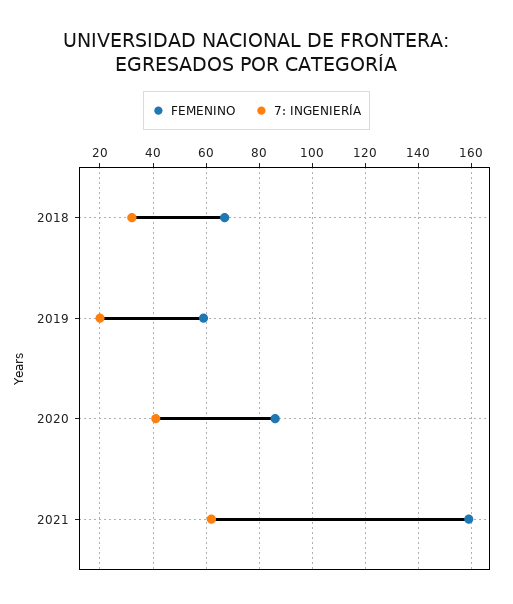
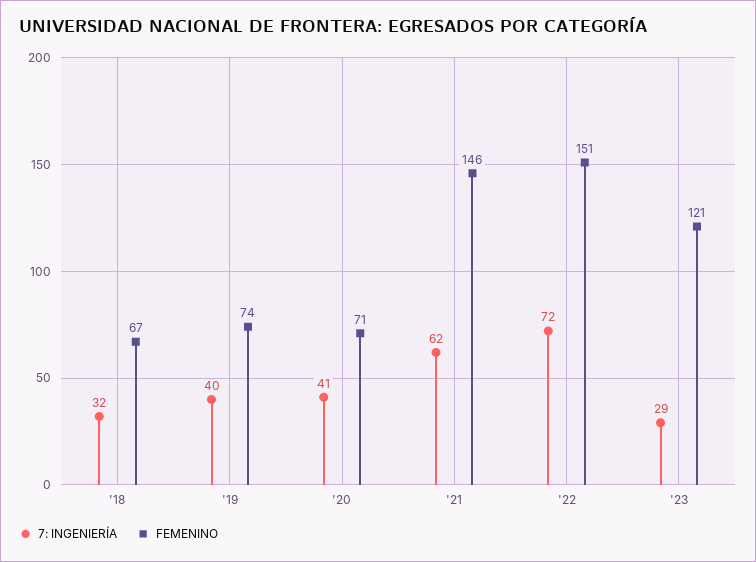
FEMENINO, 2019: 60 -> 74
7: INGENIERÍA, 2019: 20 -> 40
FEMENINO, 2020: 85 -> 71
FEMENINO, 2021: 160 -> 146
7: INGENIERÍA, '22: none -> 72
FEMENINO, '22: none -> 151
7: INGENIERÍA, '23: none -> 29
FEMENINO, '23: none -> 121

